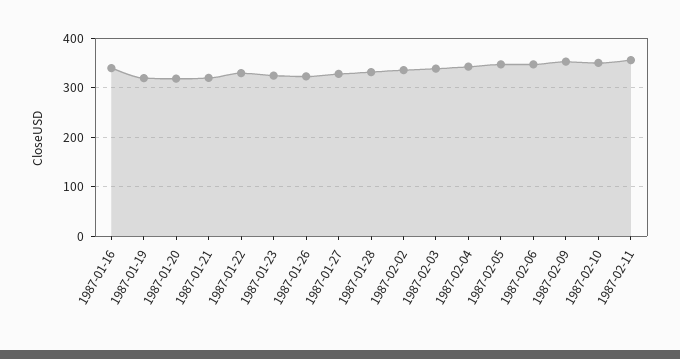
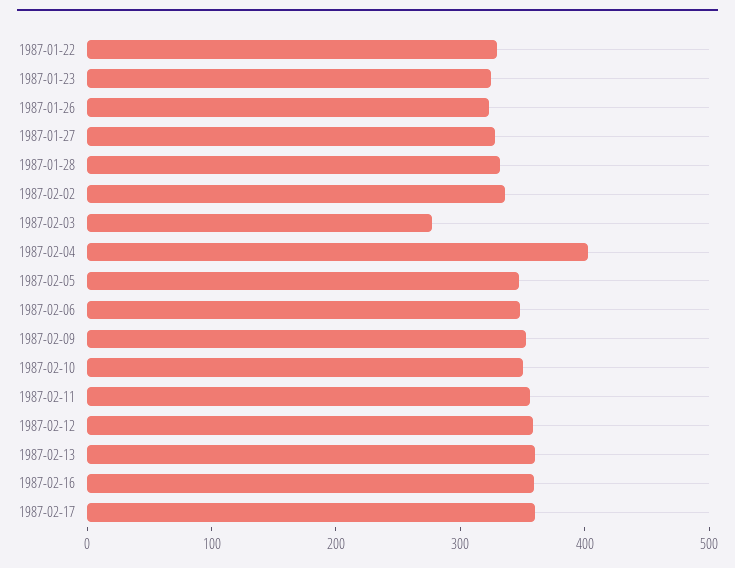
1987-01-16: 340 -> none
1987-01-19: 320 -> none
1987-01-20: 320 -> none
1987-01-21: 320 -> none
1987-02-03: 340 -> 280
1987-02-04: 340 -> 400
1987-02-12: none -> 360
1987-02-13: none -> 360
1987-02-16: none -> 360
1987-02-17: none -> 360

